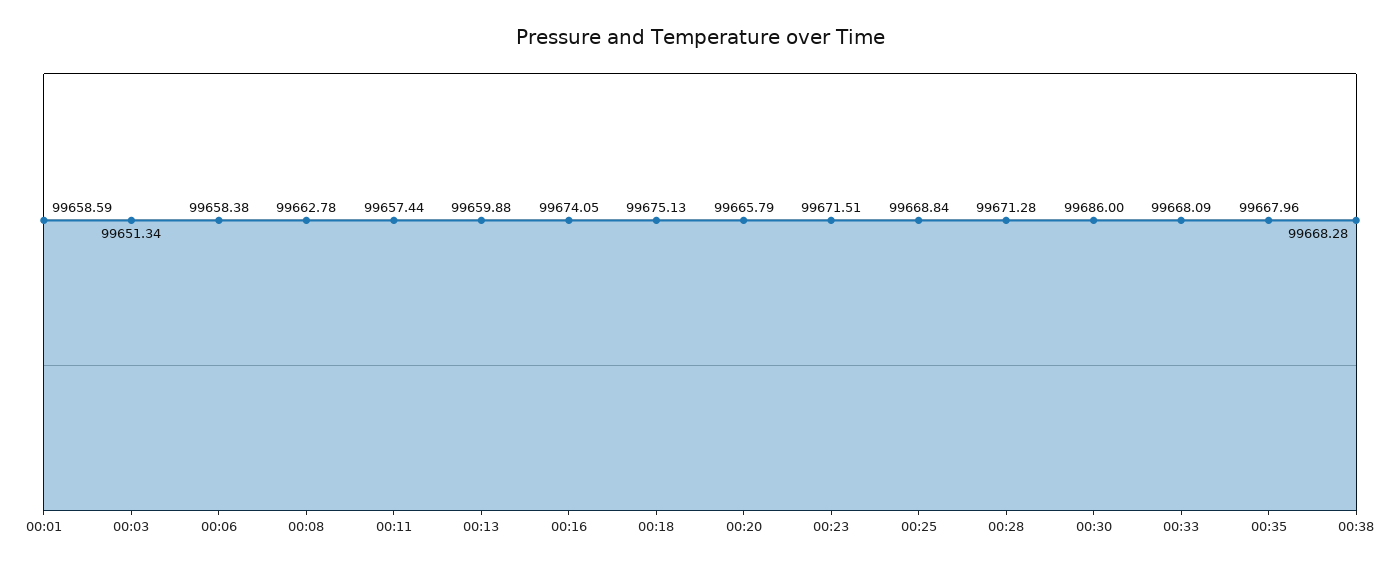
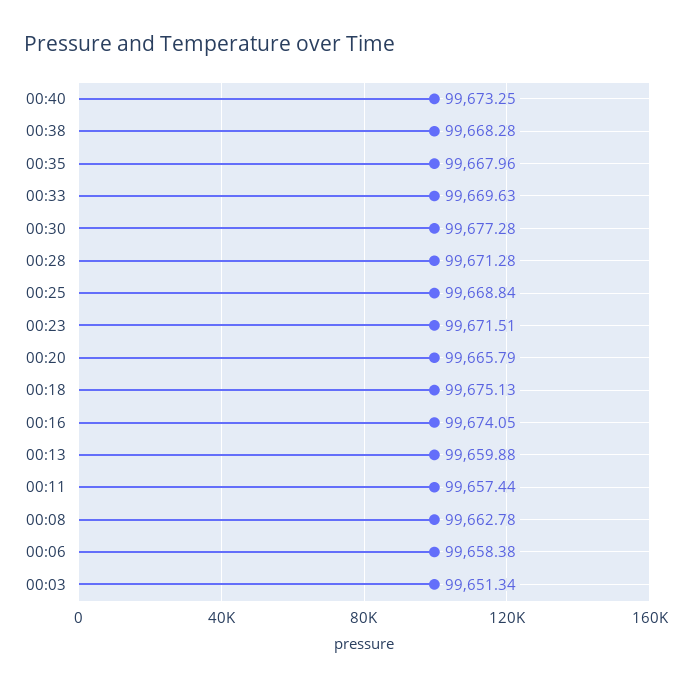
00:01: 99658.59 -> none
00:30: 99686 -> 99677.28
00:33: 99668.09 -> 99669.63
00:40: none -> 99673.25

